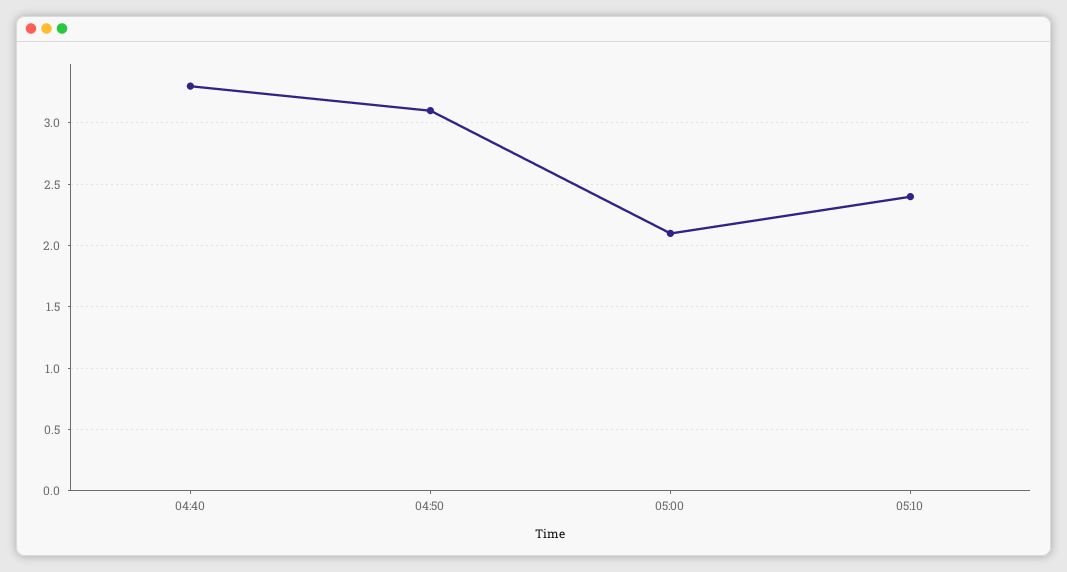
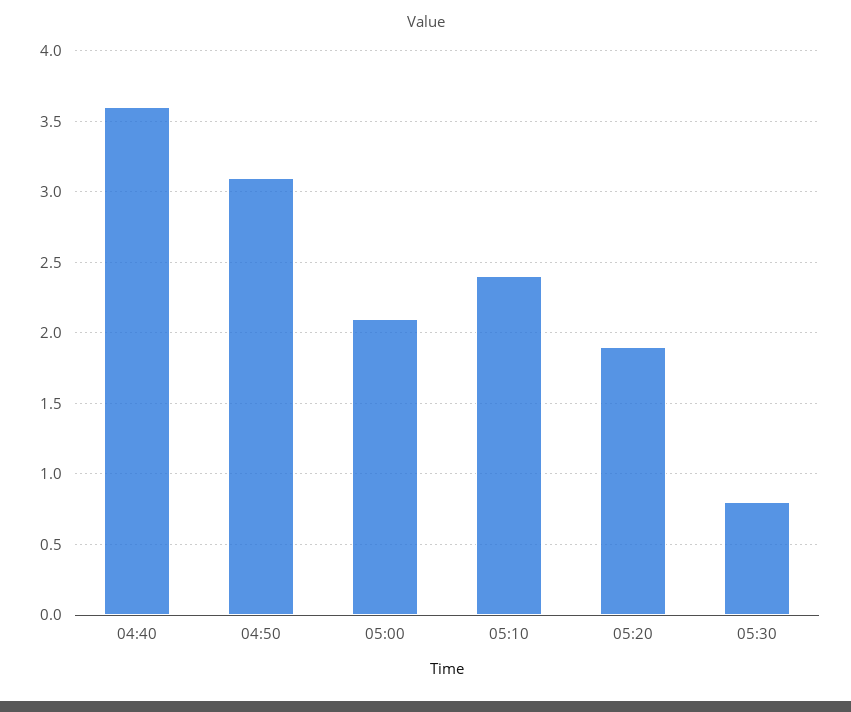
04:40: 3.3 -> 3.6
05:20: none -> 1.9
05:30: none -> 0.8

